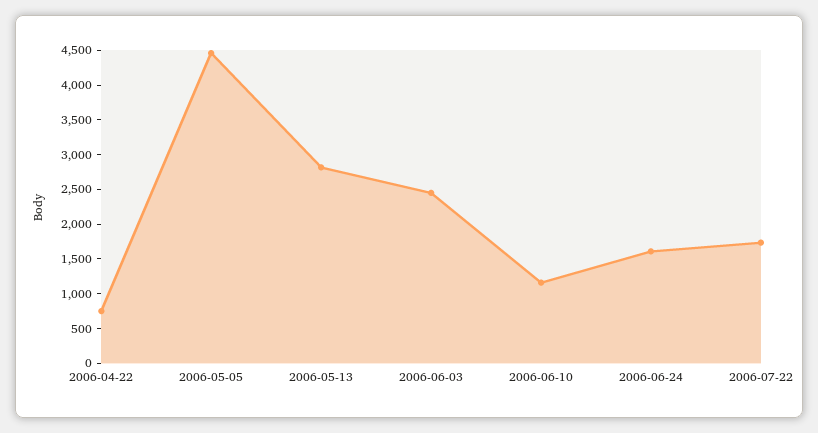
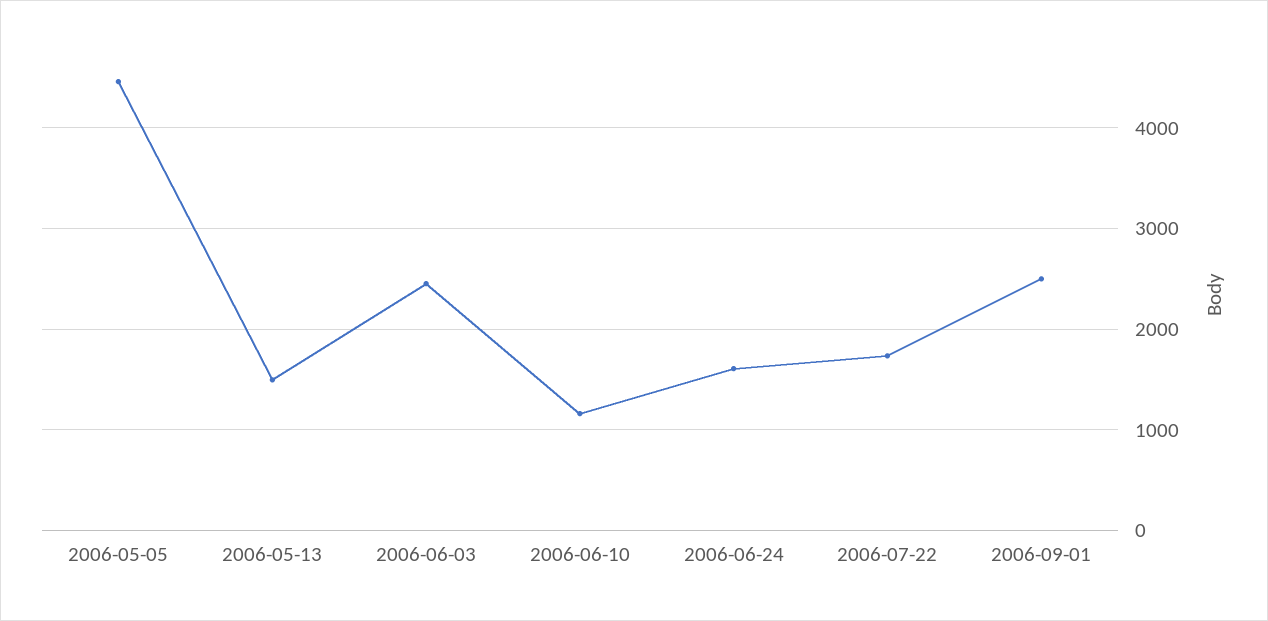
2006-04-22: 750 -> none
2006-05-13: 2750 -> 1500
2006-09-01: none -> 2500

